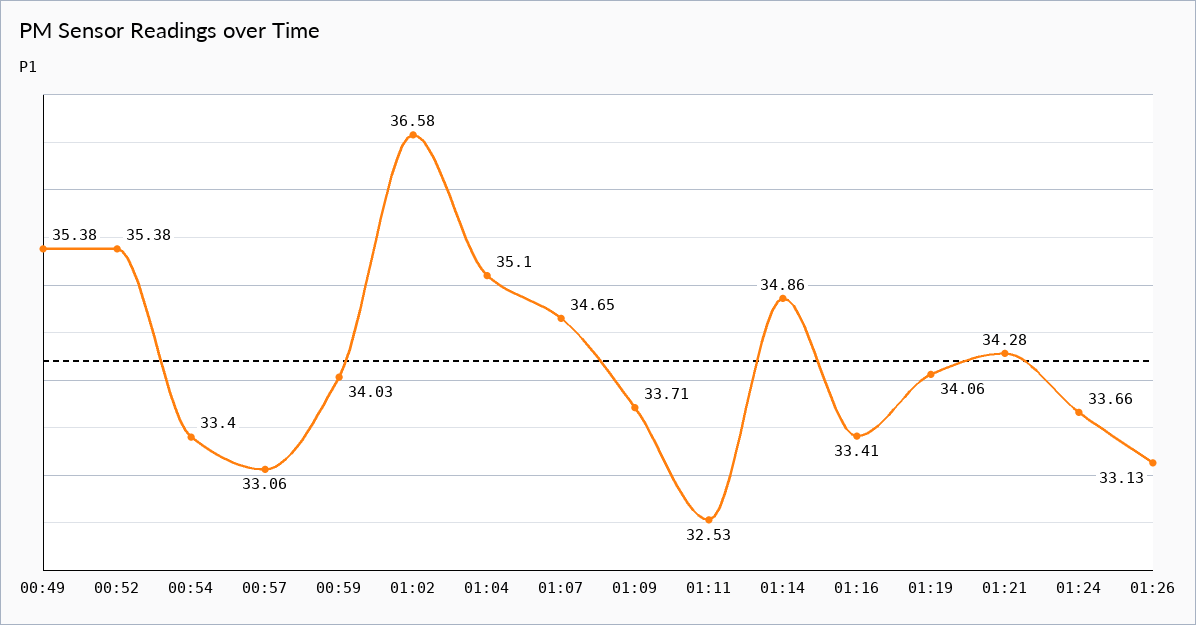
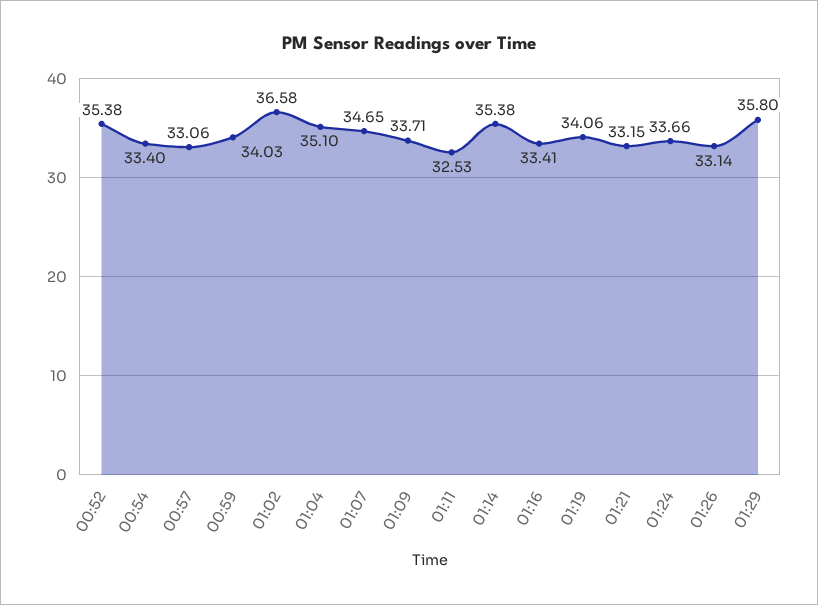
00:49: 35.38 -> none
01:14: 34.86 -> 35.38
01:21: 34.28 -> 33.15
01:26: 33.13 -> 33.14
01:29: none -> 35.8

